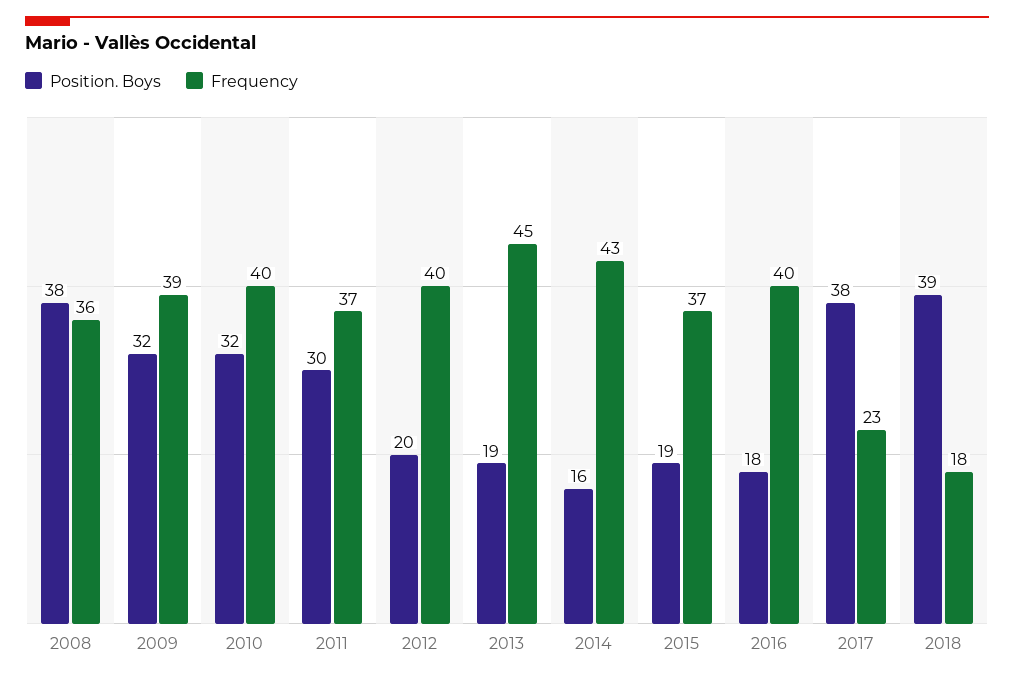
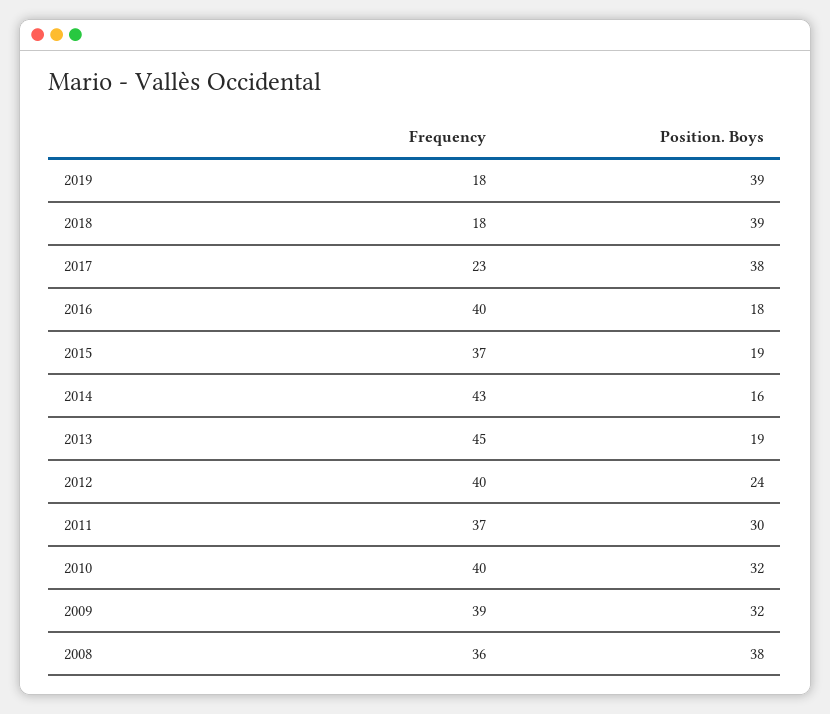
Position. Boys, 2012: 20 -> 24
Frequency, 2019: none -> 18
Position. Boys, 2019: none -> 39

